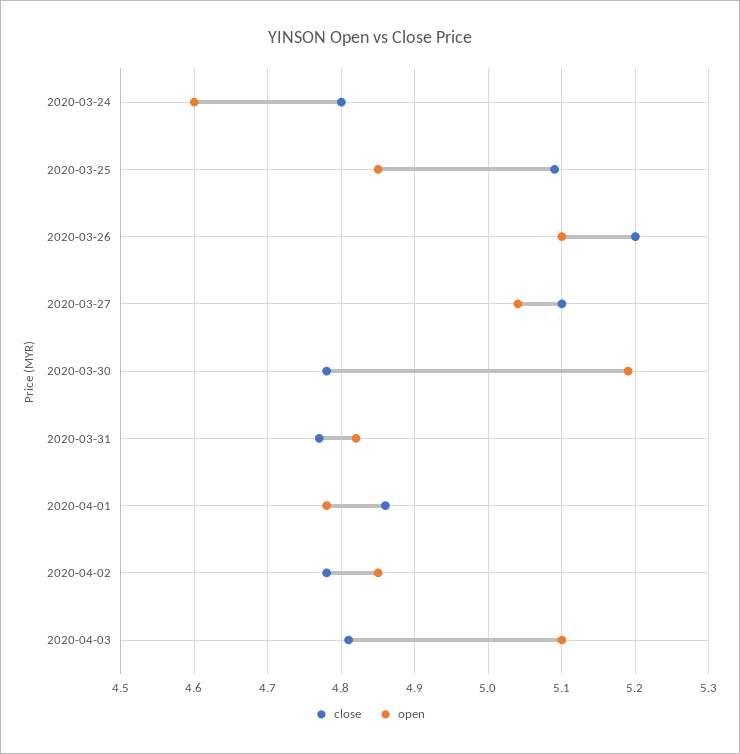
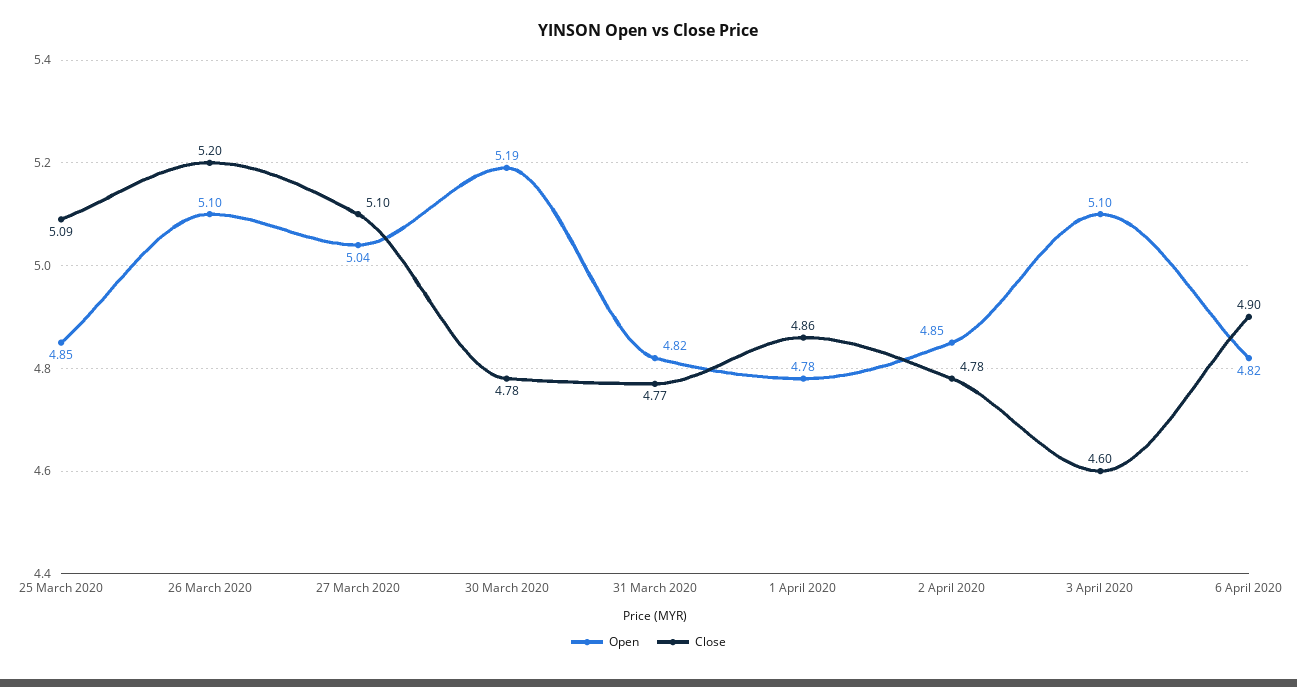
close, 2020-03-24: 4.8 -> none
open, 2020-03-24: 4.6 -> none
close, 2020-04-03: 4.81 -> 4.6
open, 6 April 2020: none -> 4.82
close, 6 April 2020: none -> 4.9

